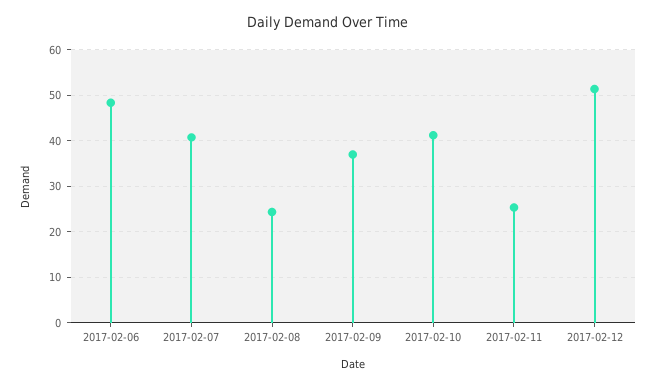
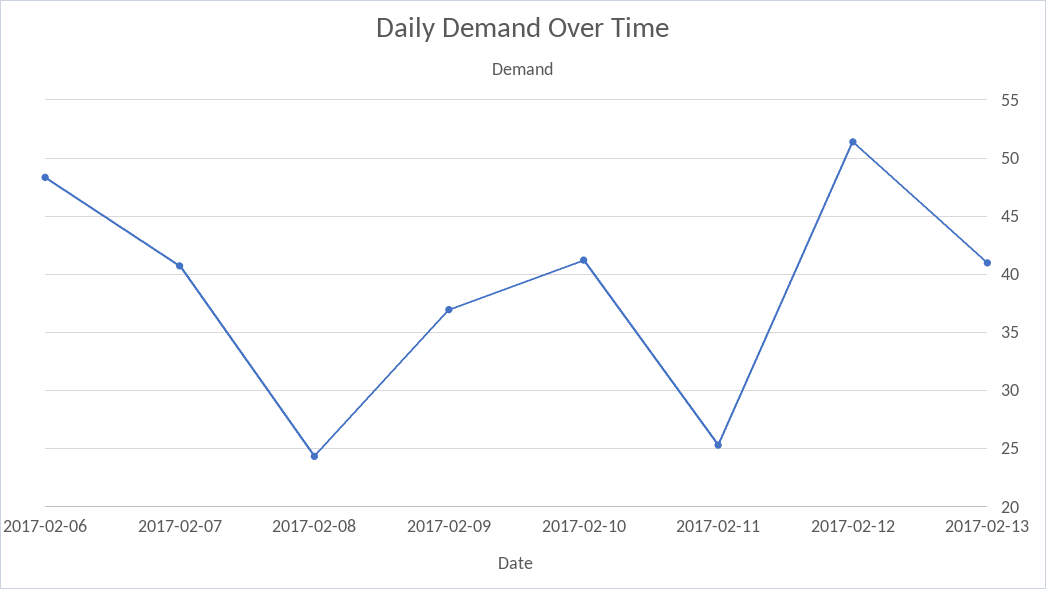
2017-02-13: none -> 41

